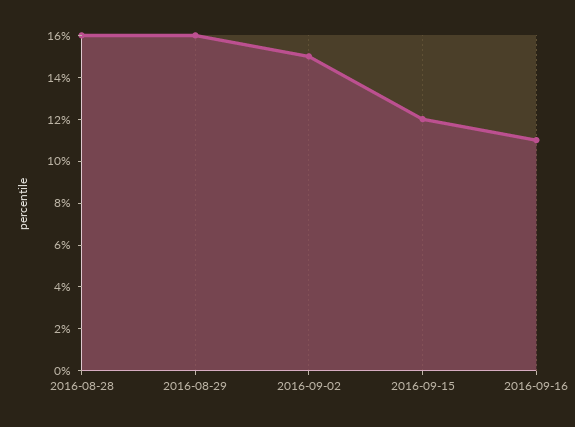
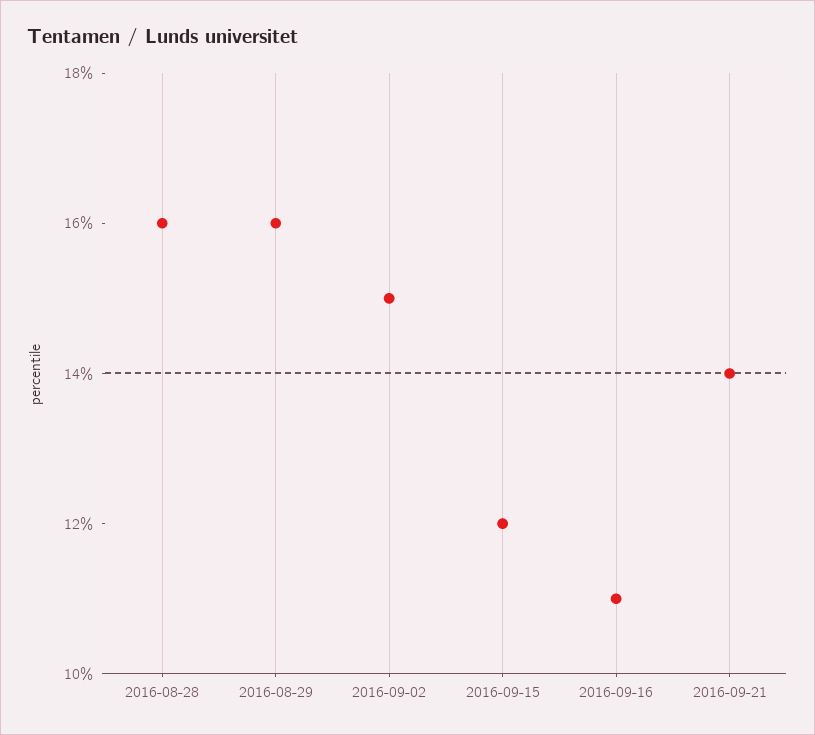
2016-09-21: none -> 14

